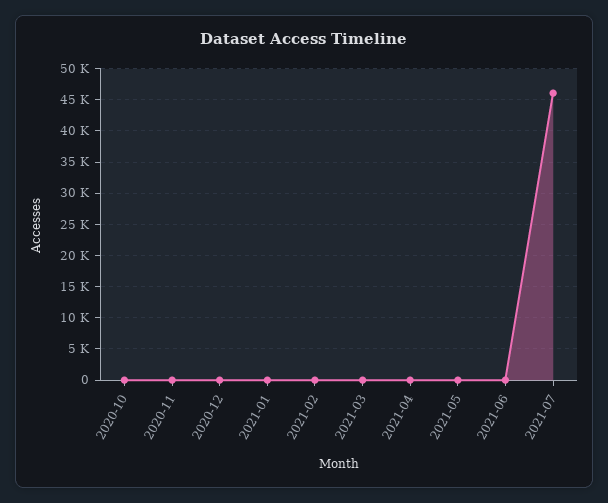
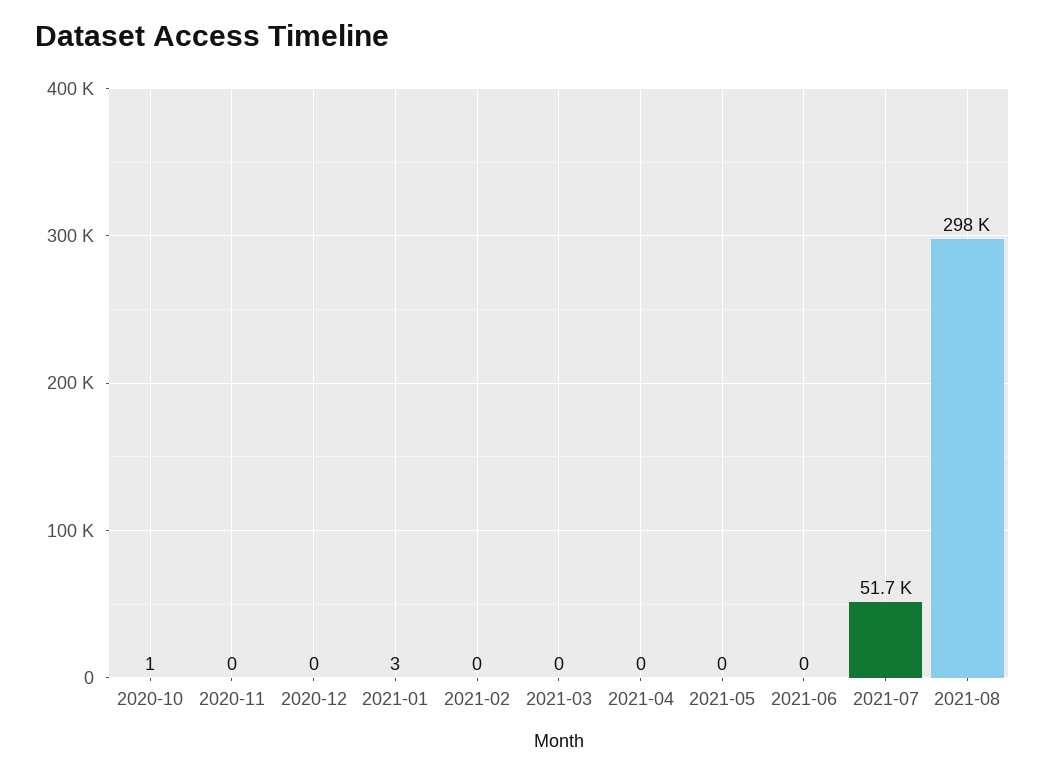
2021-07: 46000 -> 51700
2021-08: none -> 298000

